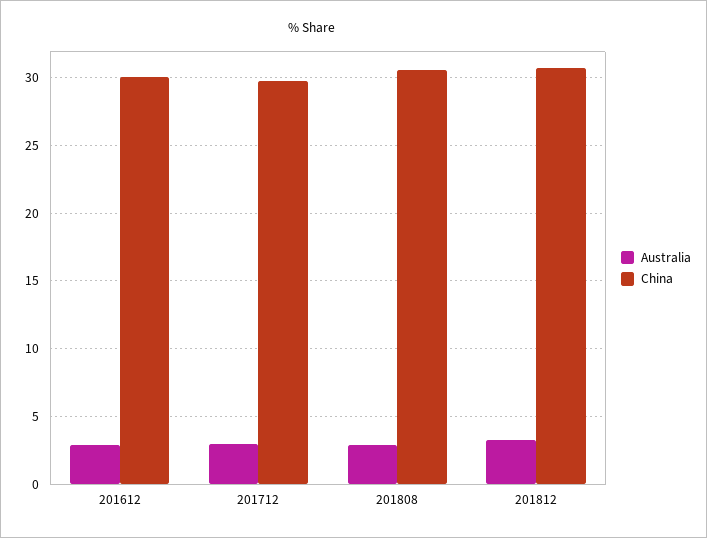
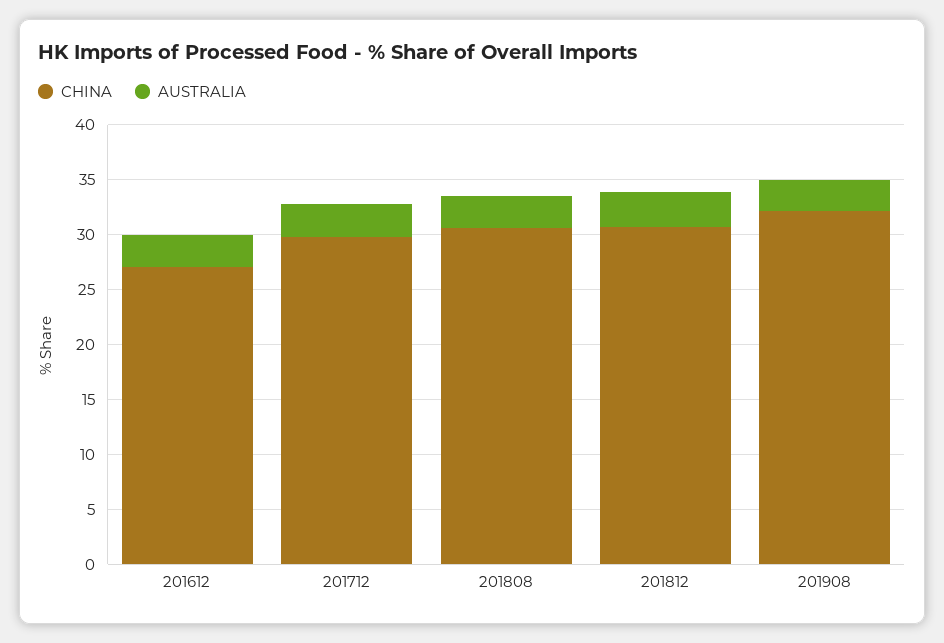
China, 201612: 30 -> 27
China, 201908: none -> 32
Australia, 201908: none -> 3

